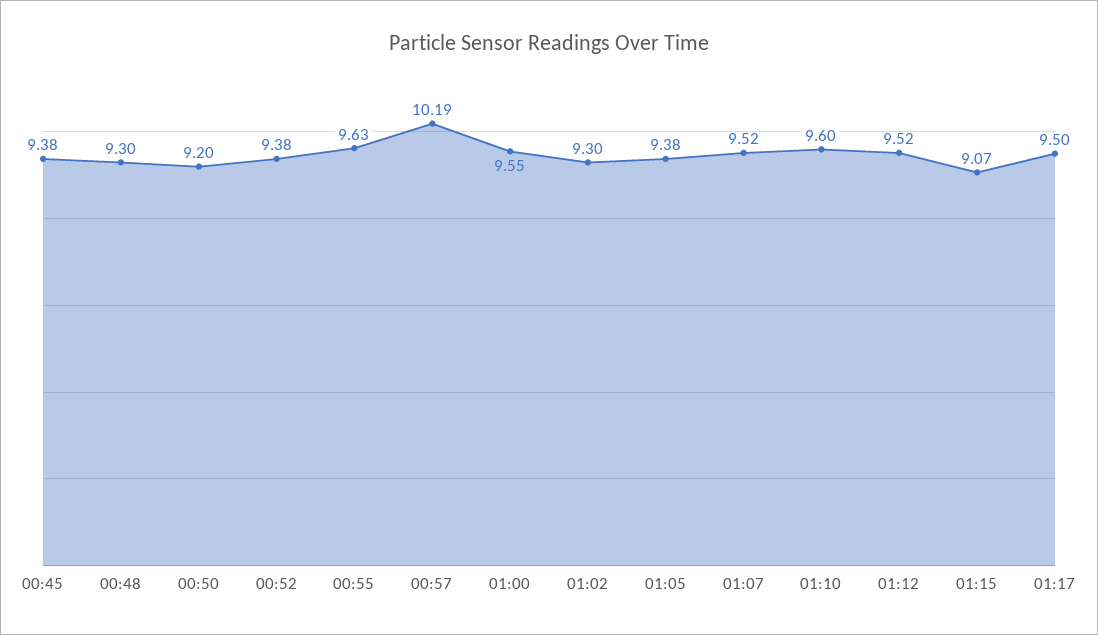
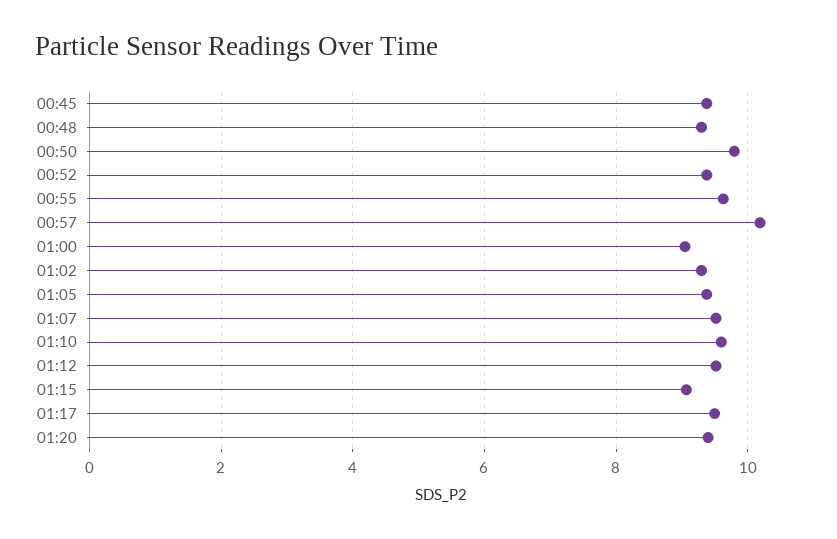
00:50: 9.2 -> 9.8
01:00: 9.55 -> 9
01:20: none -> 9.4

